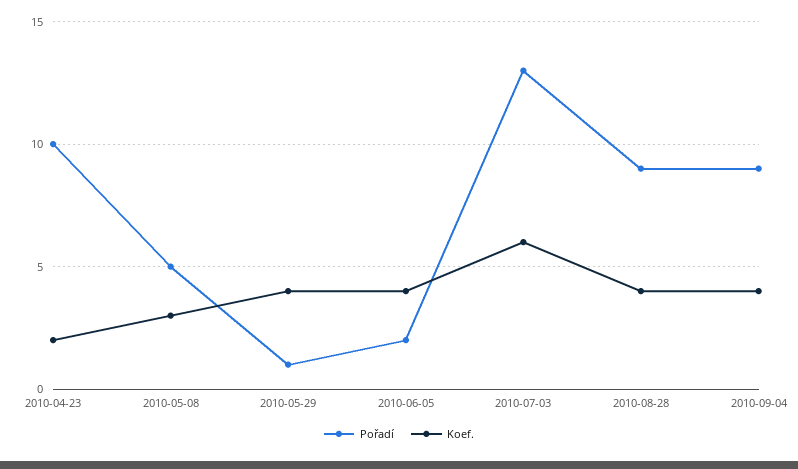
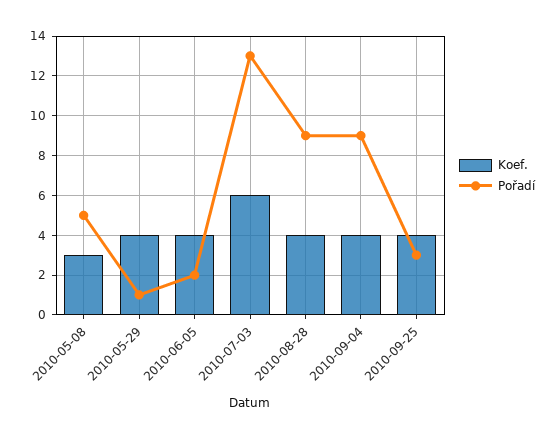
Pořadí, 2010-04-23: 10 -> none
Koef., 2010-04-23: 2 -> none
Koef., 2010-09-25: none -> 4
Pořadí, 2010-09-25: none -> 3

